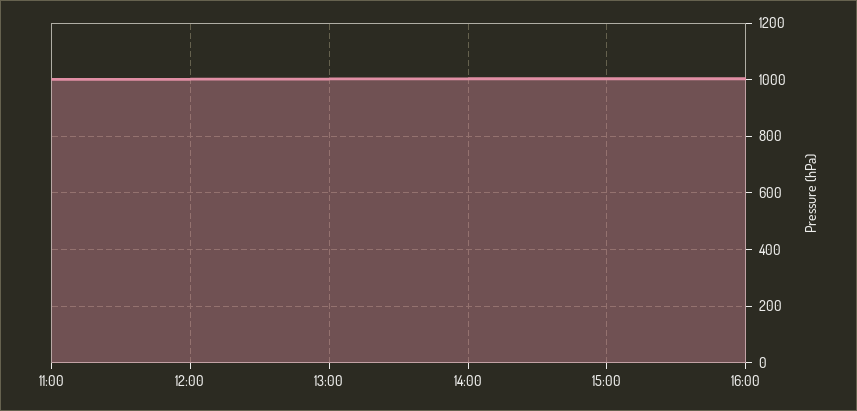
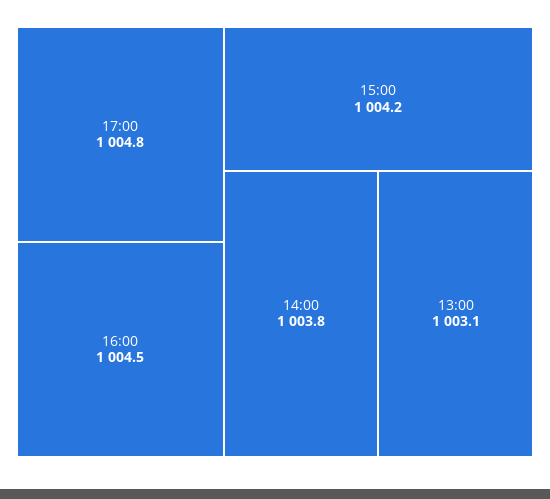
11:00: 1000 -> none
12:00: 1000 -> none
17:00: none -> 1004.8

